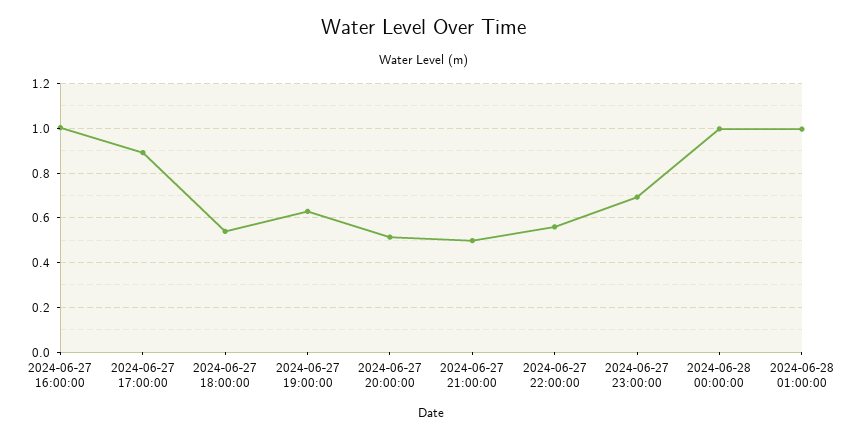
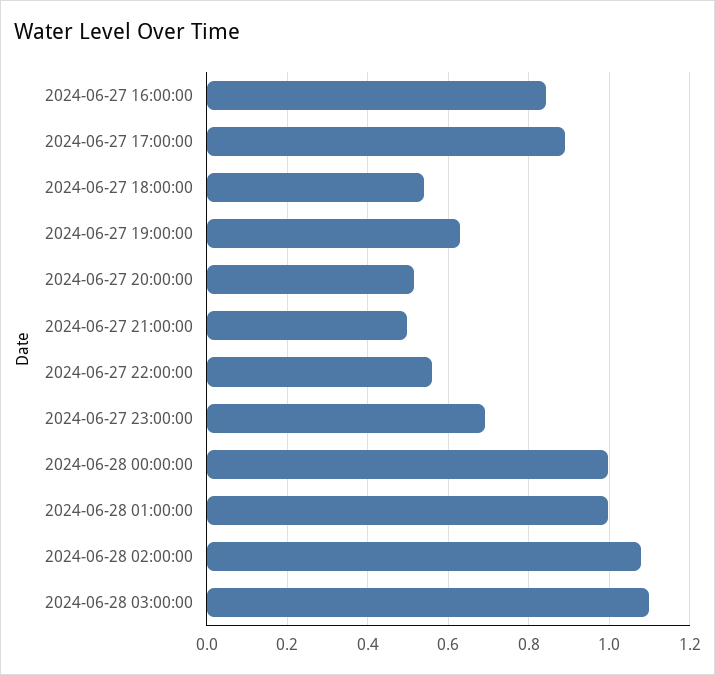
2024-06-27 16:00:00: 1 -> 0.84
2024-06-28 02:00:00: none -> 1.08
2024-06-28 03:00:00: none -> 1.1

